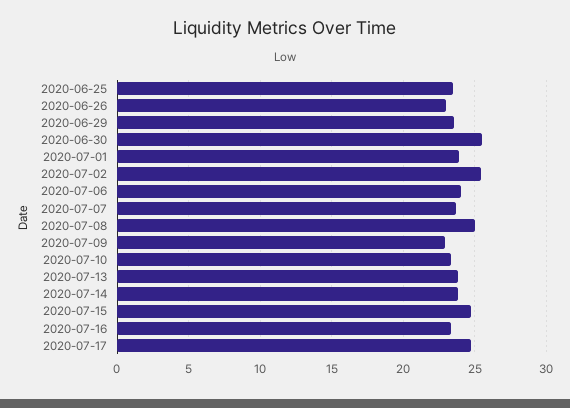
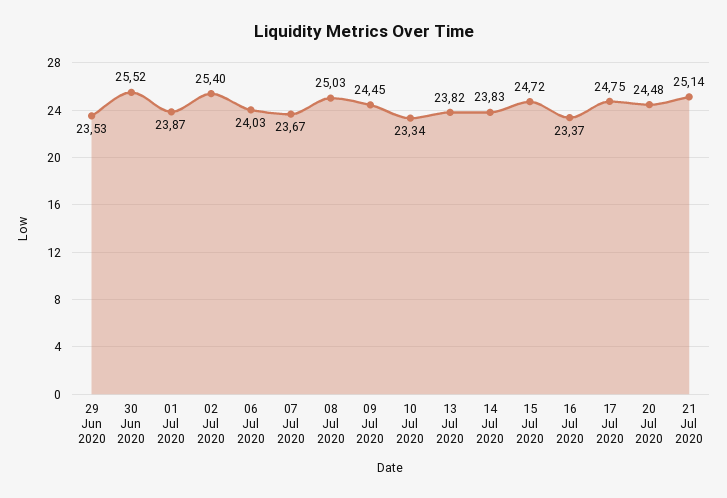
2020-06-25: 23.5 -> none
2020-06-26: 23 -> none
2020-07-09: 23 -> 24.45
20 Jul 2020: none -> 24.48
21 Jul 2020: none -> 25.14

